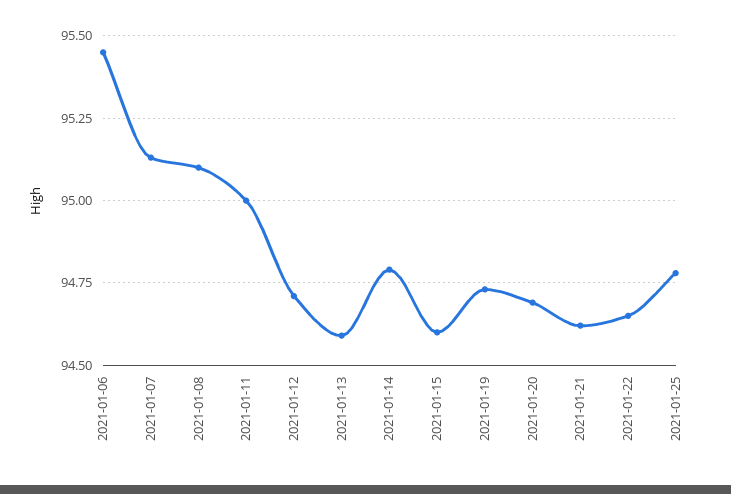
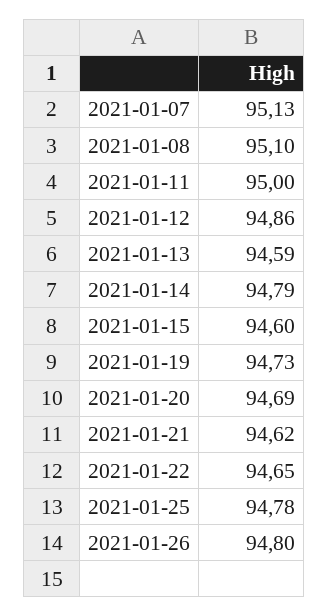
2021-01-06: 95.45 -> none
2021-01-12: 94.7 -> 94.86
2021-01-26: none -> 94.8

